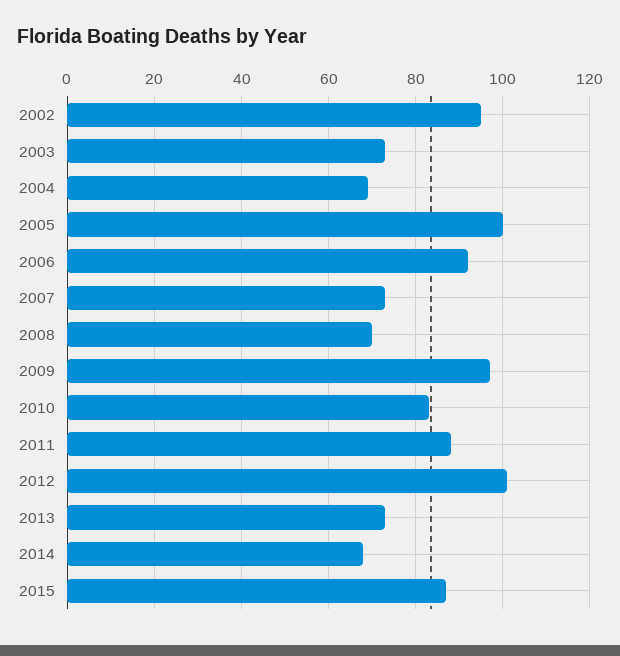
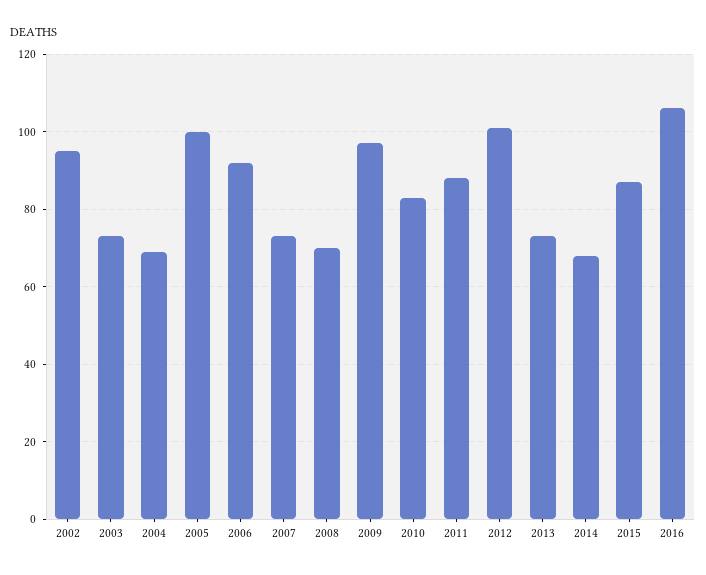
2016: none -> 105

